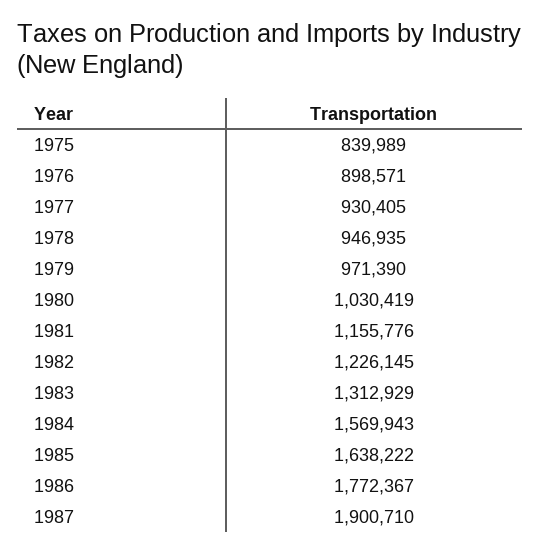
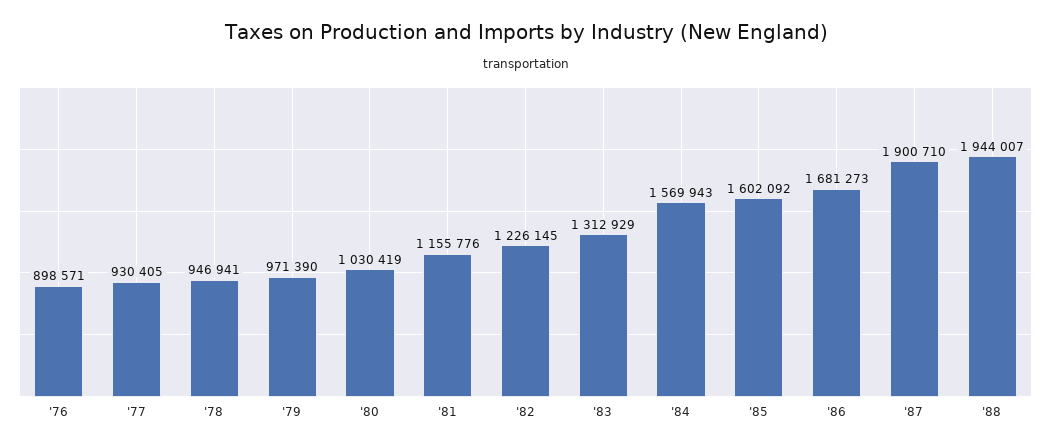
1975: 839989 -> none
1978: 946935 -> 946941
1985: 1638222 -> 1602092
1986: 1772367 -> 1681273
'88: none -> 1944007

